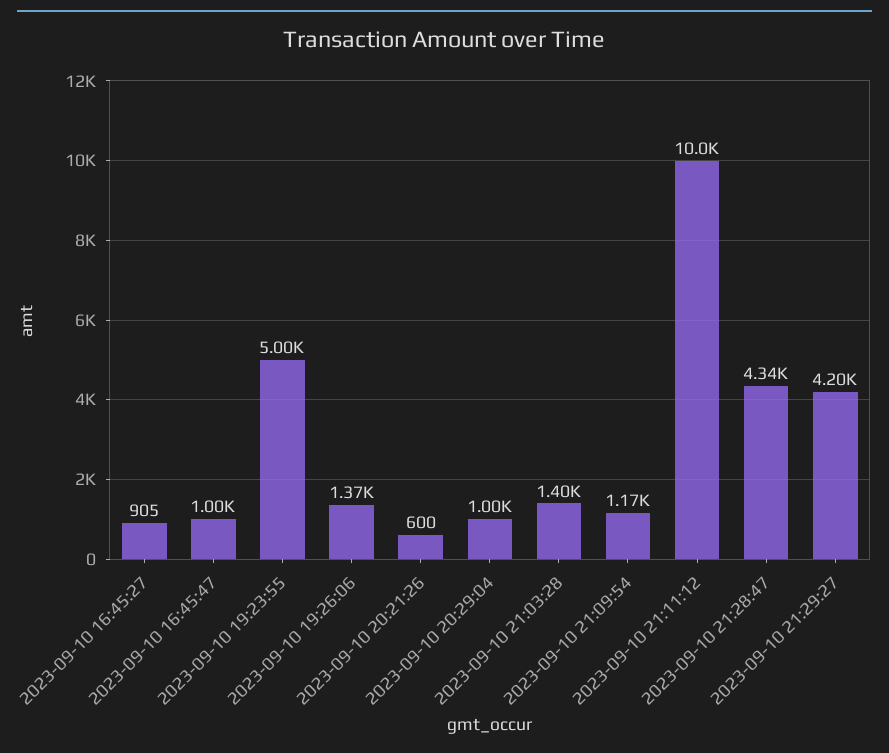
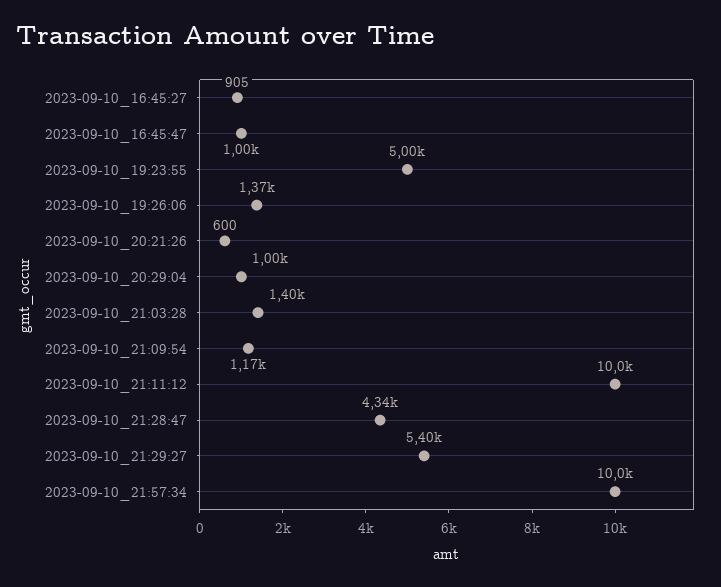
2023-09-10 21:29:27: 4200 -> 5400
2023-09-10_21:57:34: none -> 10000

